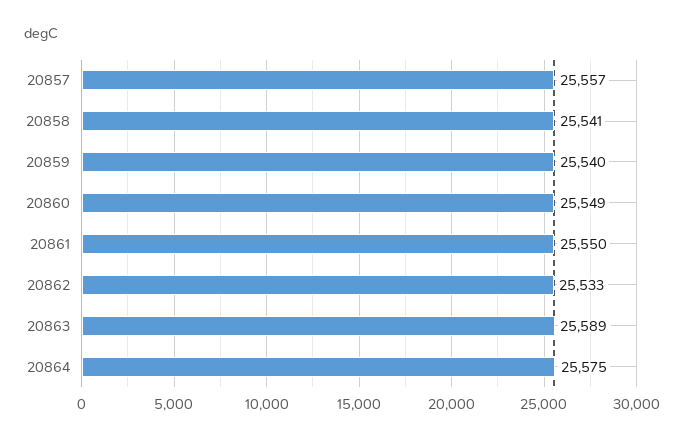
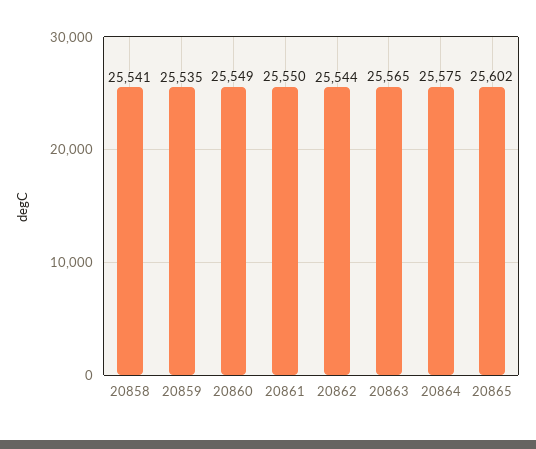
20857: 25557 -> none
20859: 25540 -> 25535
20862: 25533 -> 25544
20863: 25589 -> 25565
20865: none -> 25602

